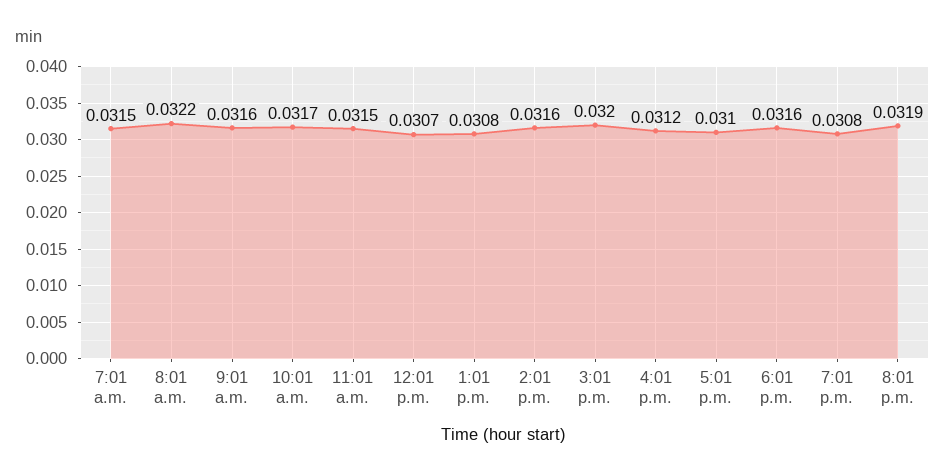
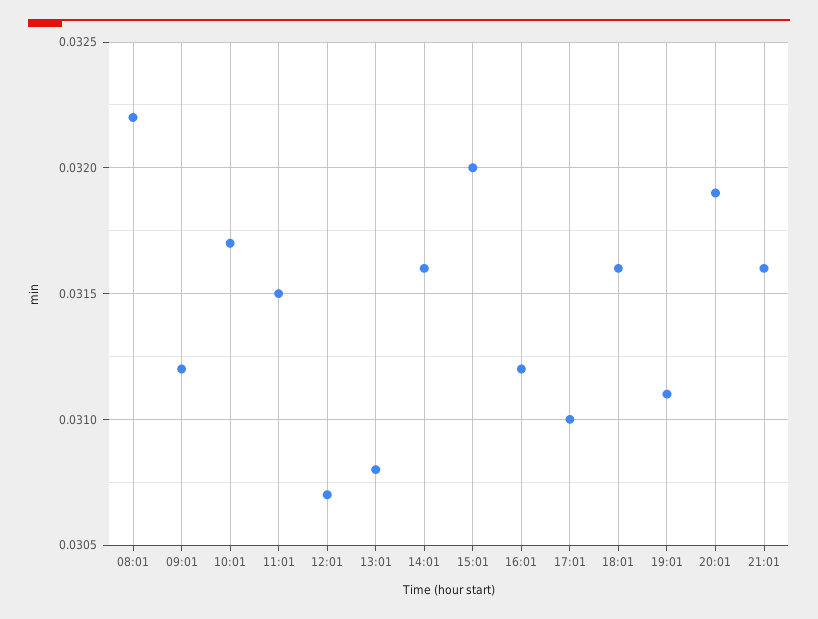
7:01 a.m.: 0.0315 -> none
9:01 a.m.: 0.0316 -> 0.0312
7:01 p.m.: 0.0308 -> 0.0311
21:01: none -> 0.0316

